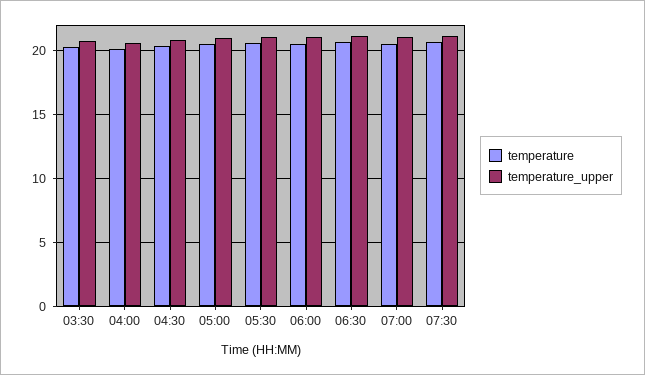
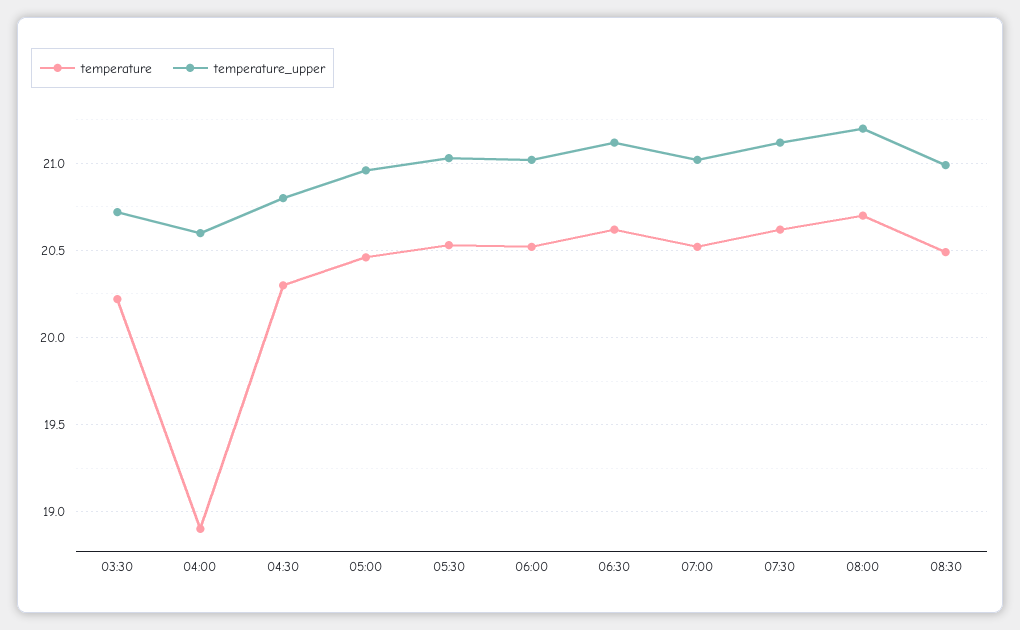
temperature, 04:00: 20 -> 18.9
temperature, 08:00: none -> 20.7
temperature_upper, 08:00: none -> 21.2
temperature, 08:30: none -> 20.5
temperature_upper, 08:30: none -> 21

